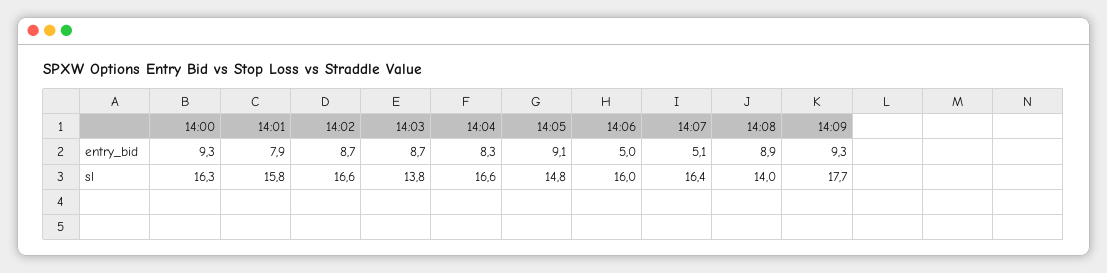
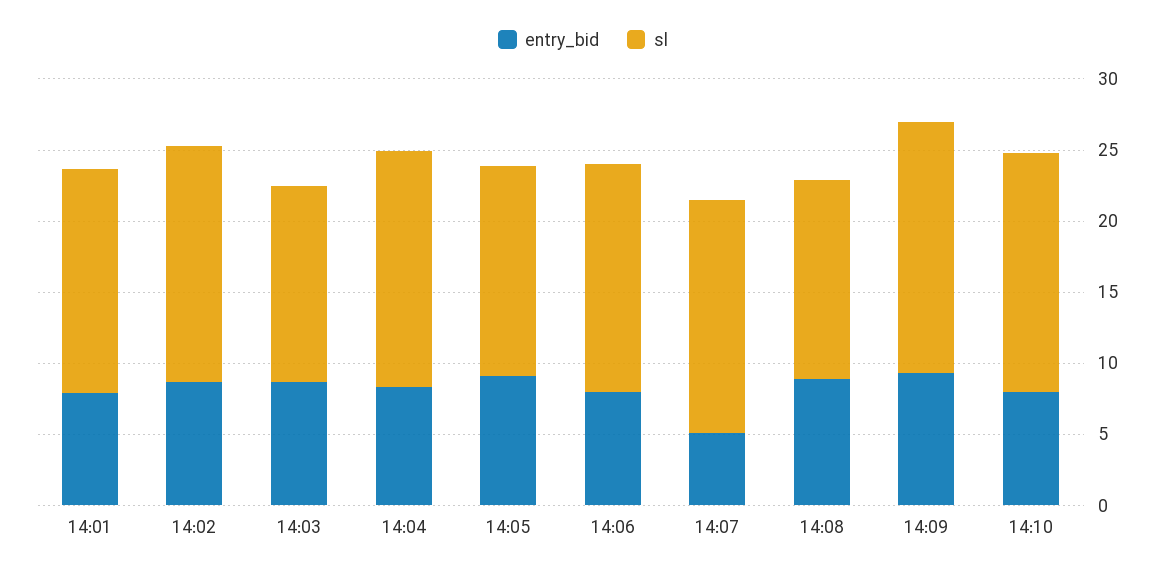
entry_bid, 14:00: 9.3 -> none
entry_bid, 14:06: 5 -> 8
sl, 14:00: 16.3 -> none
entry_bid, 14:10: none -> 8
sl, 14:10: none -> 17

